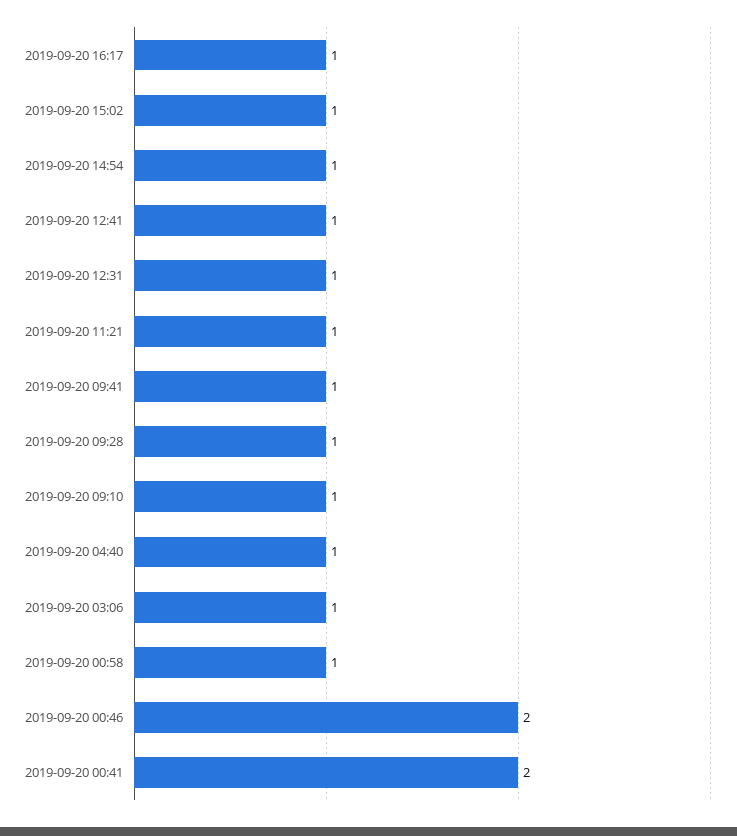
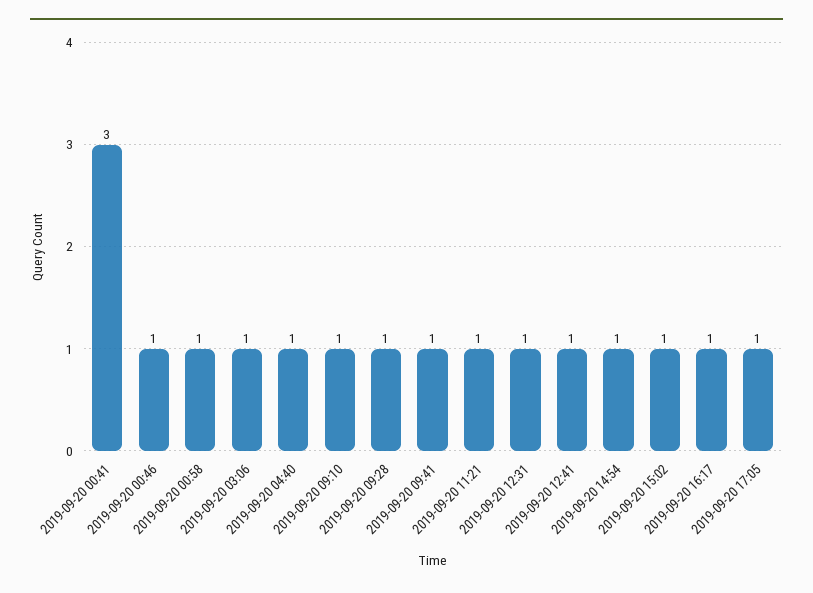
2019-09-20 00:46: 2 -> 1
2019-09-20 00:41: 2 -> 3
2019-09-20 17:05: none -> 1

